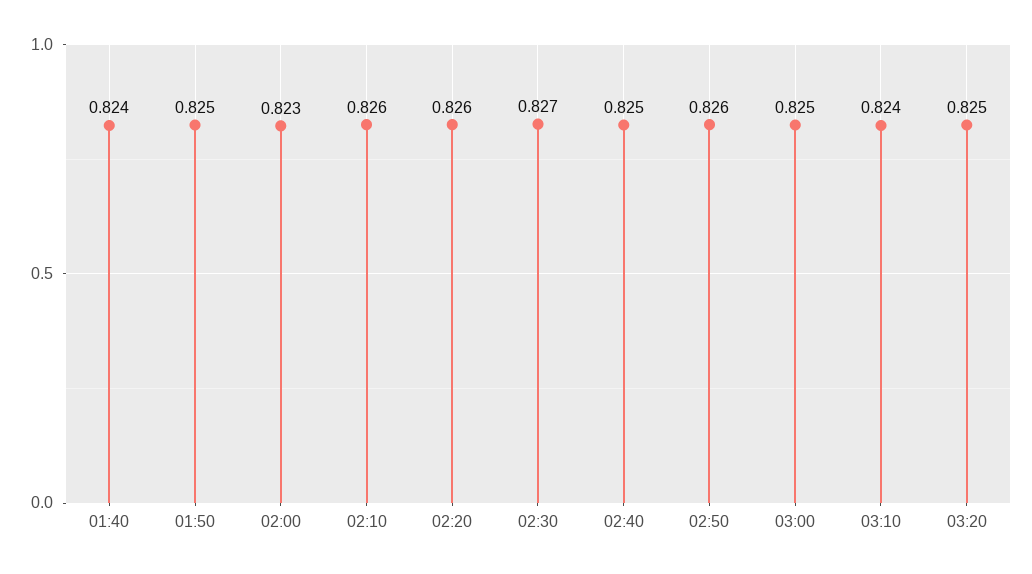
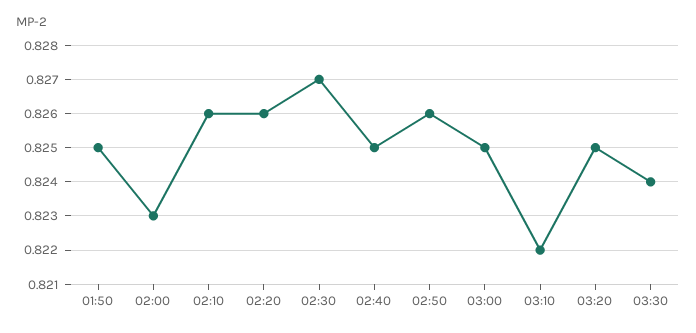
01:40: 0.824 -> none
03:10: 0.824 -> 0.822
03:30: none -> 0.824

